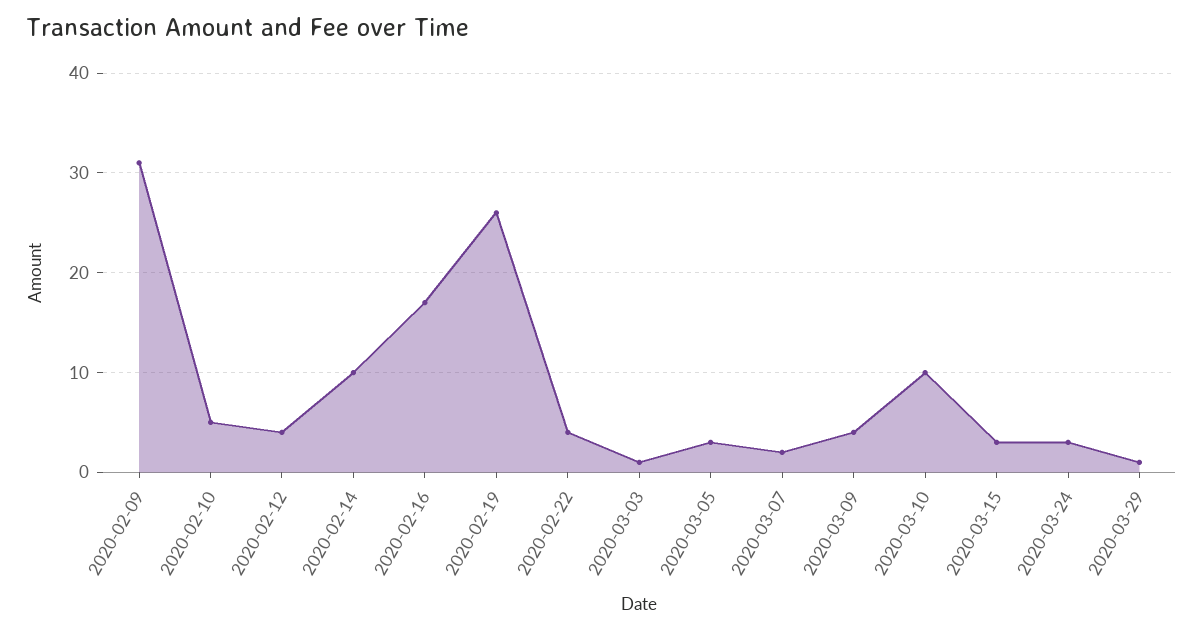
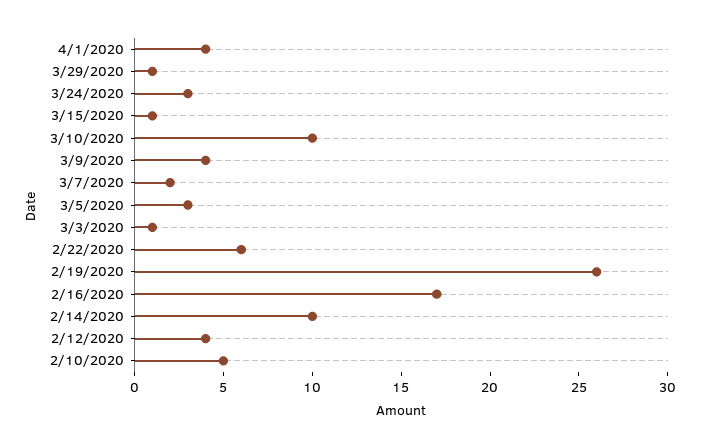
2020-02-09: 31 -> none
2020-02-22: 4 -> 6
2020-03-15: 3 -> 1
4/1/2020: none -> 4

